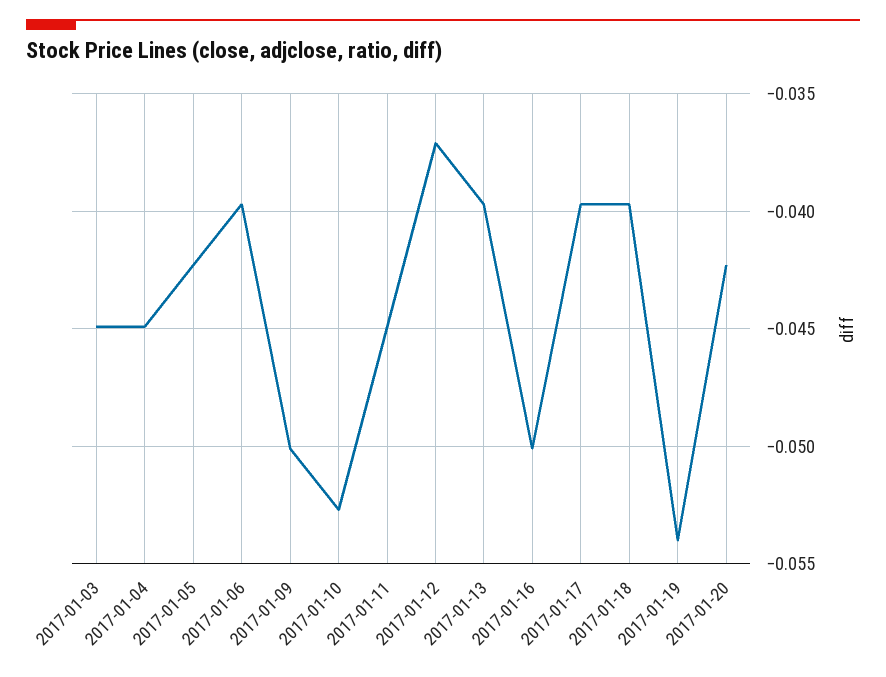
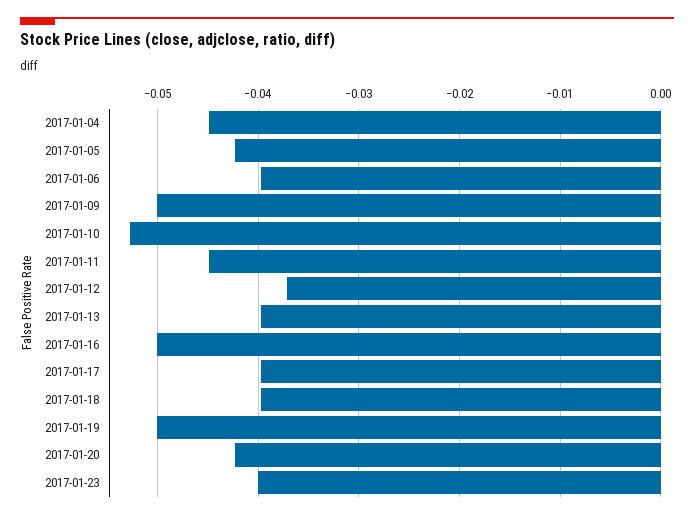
2017-01-03: -0.045 -> none
2017-01-19: -0.054 -> -0.05
2017-01-23: none -> -0.04

